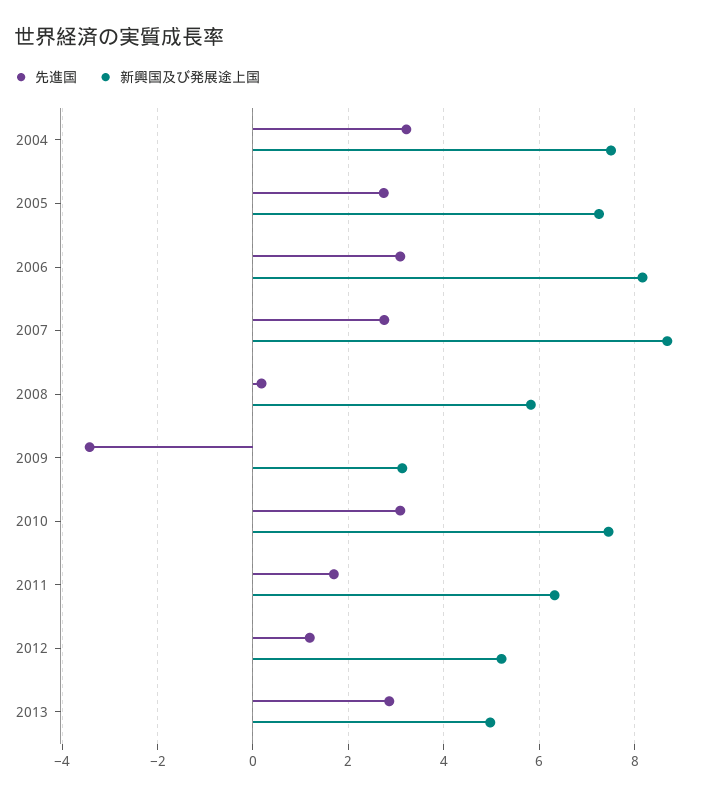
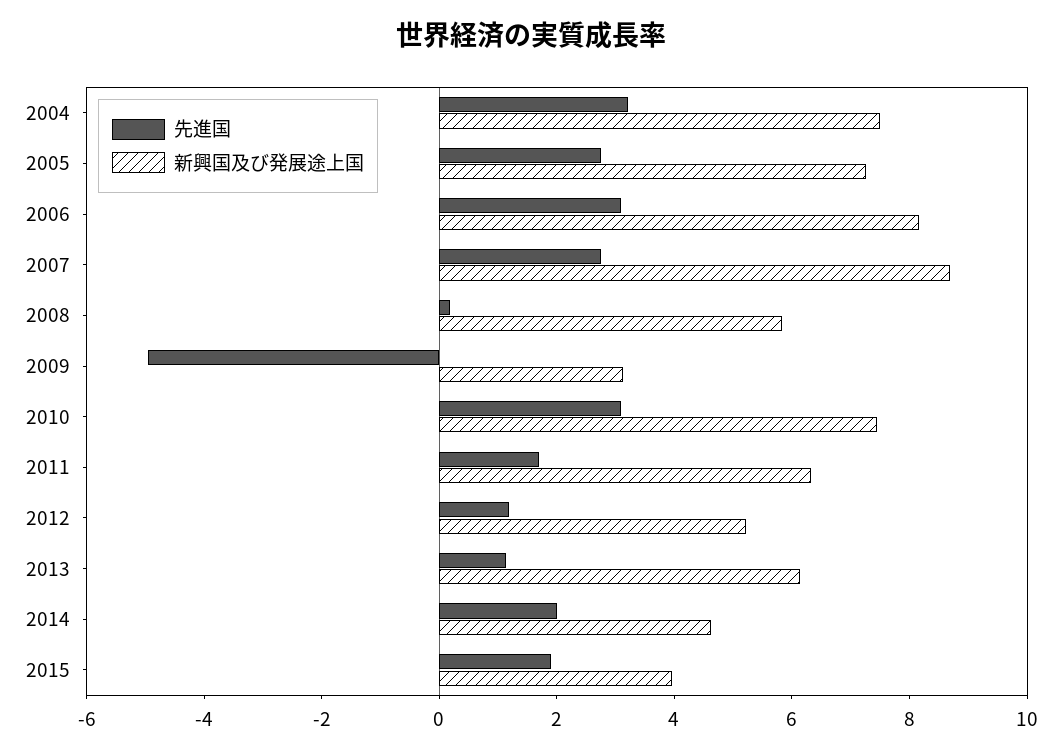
先進国, 2009: -3.4 -> -5
先進国, 2013: 2.8 -> 1
新興国及び発展途上国, 2013: 5 -> 6
先進国, 2014: none -> 2
新興国及び発展途上国, 2014: none -> 4.5
先進国, 2015: none -> 2
新興国及び発展途上国, 2015: none -> 4

